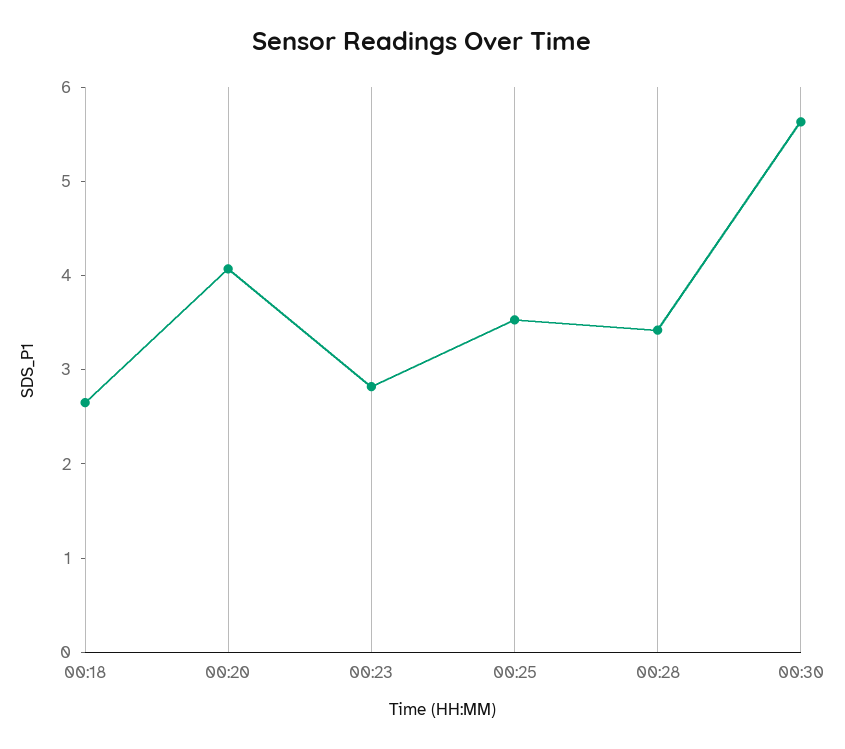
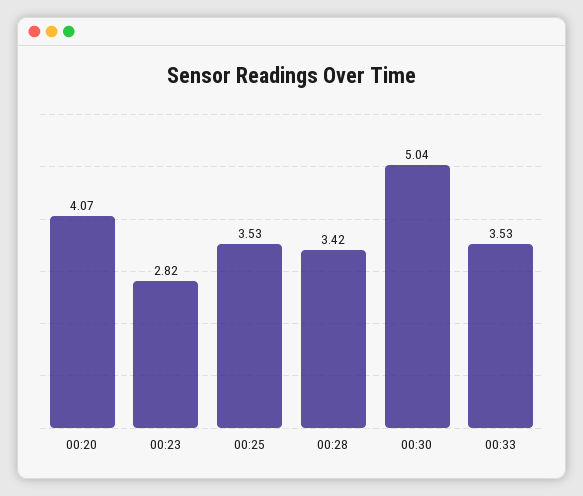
00:18: 2.6 -> none
00:30: 5.6 -> 5.04
00:33: none -> 3.53

